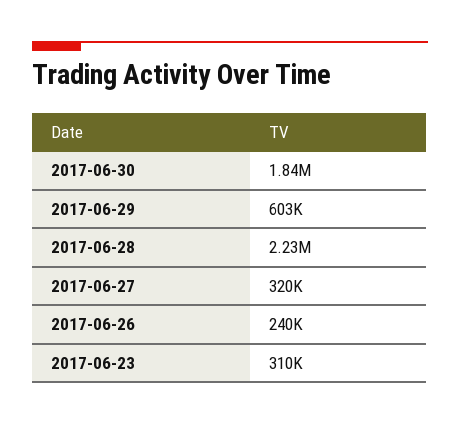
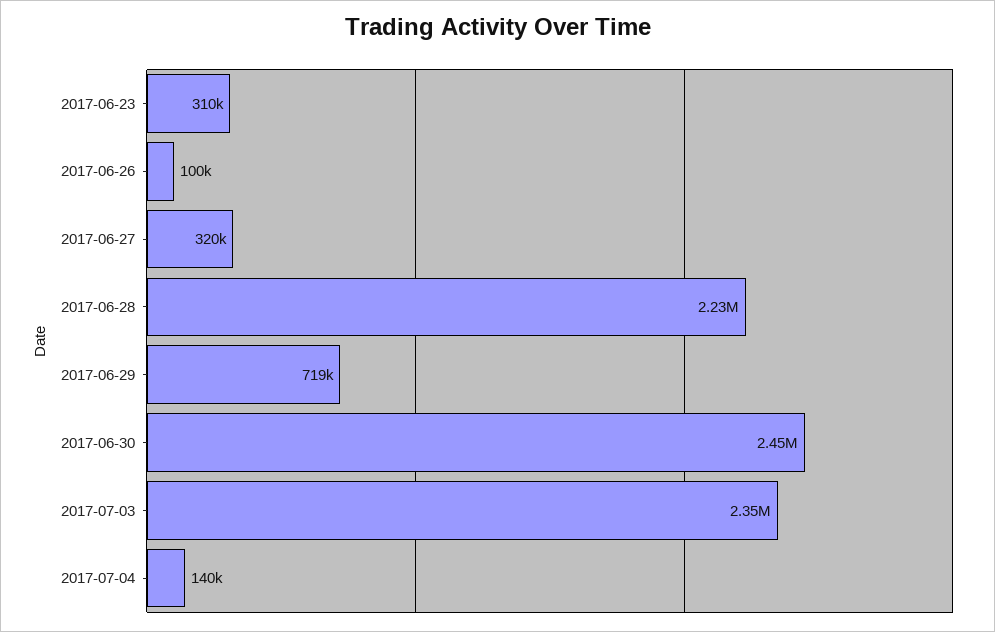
2017-06-30: 1840000 -> 2450000
2017-06-29: 603000 -> 719000
2017-06-26: 240000 -> 100000
2017-07-03: none -> 2350000
2017-07-04: none -> 140000

